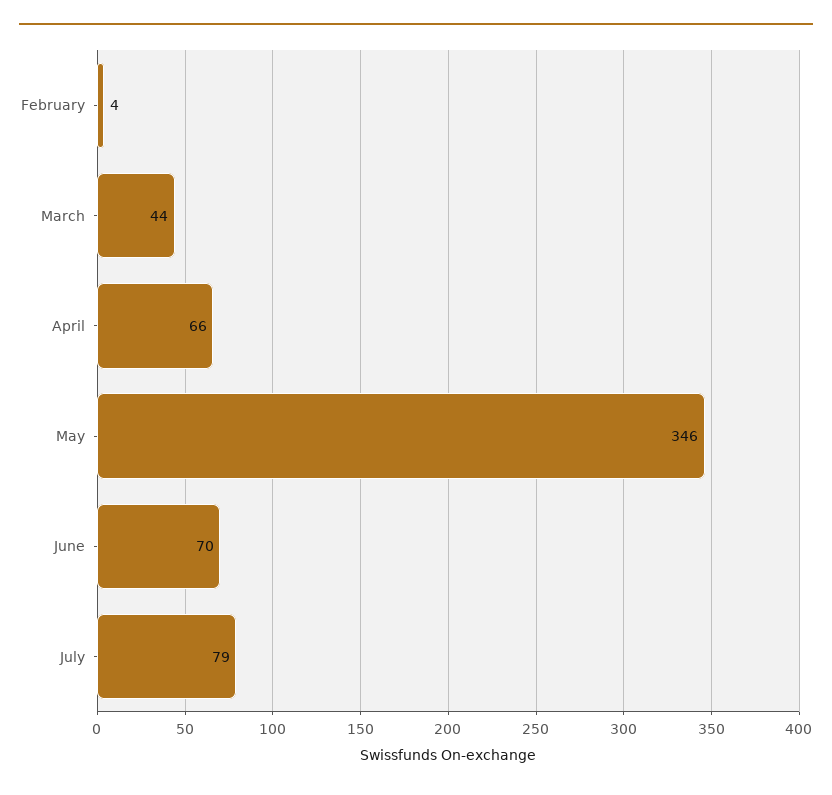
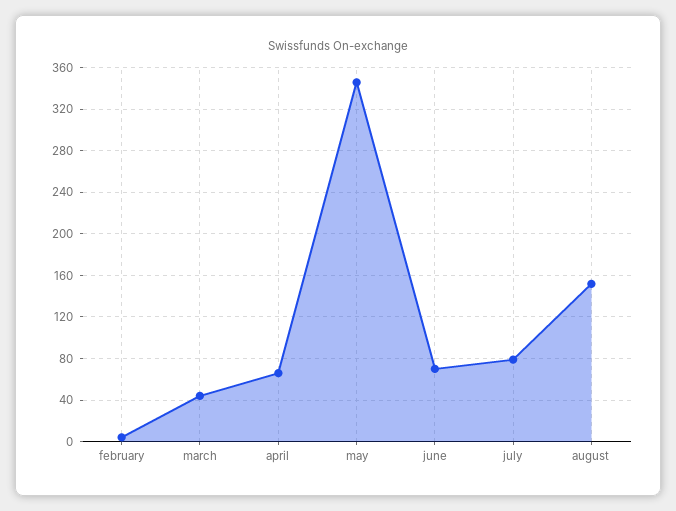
august: none -> 150

